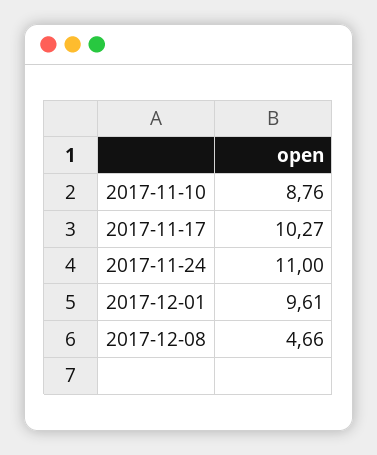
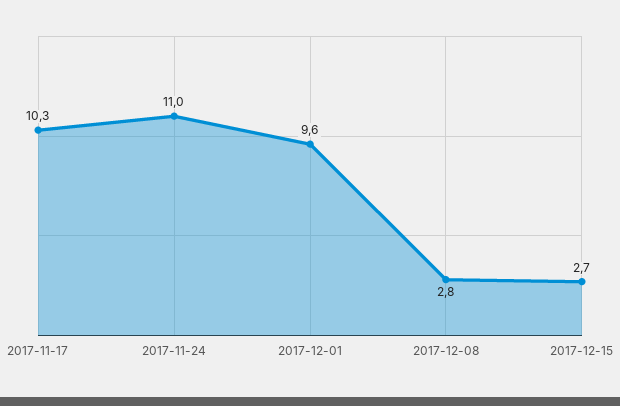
2017-11-10: 8.76 -> none
2017-12-08: 4.66 -> 2.8
2017-12-15: none -> 2.7

